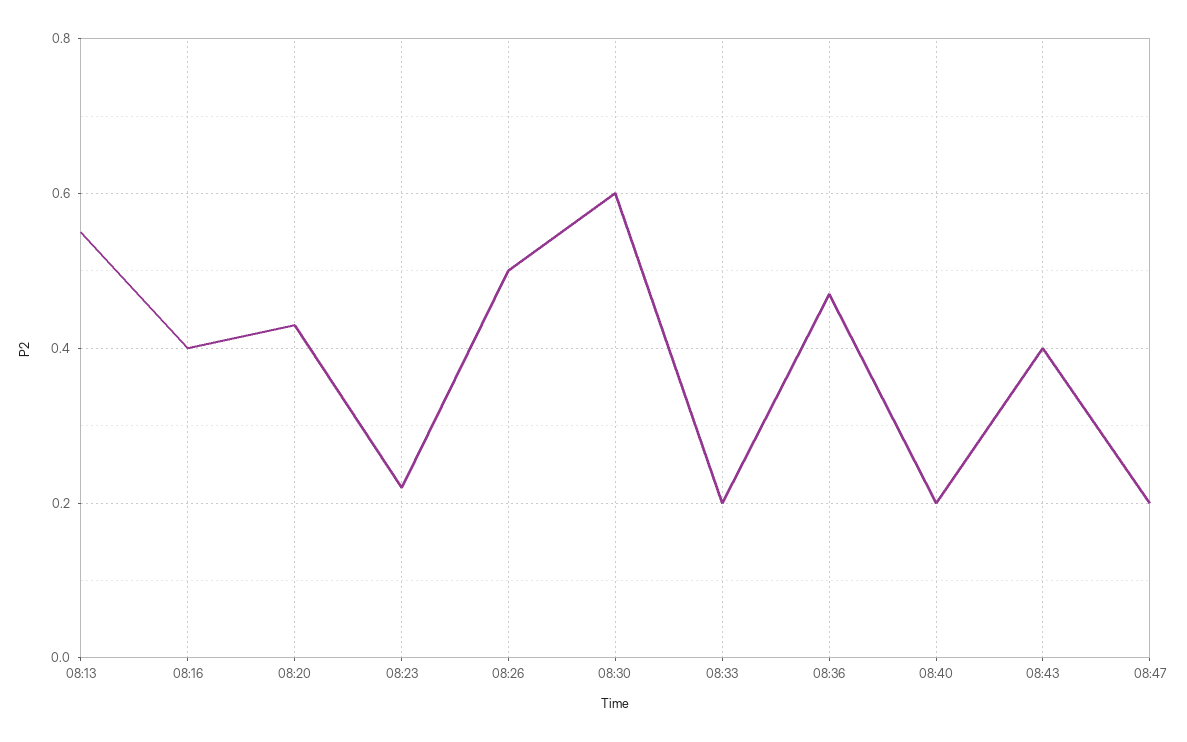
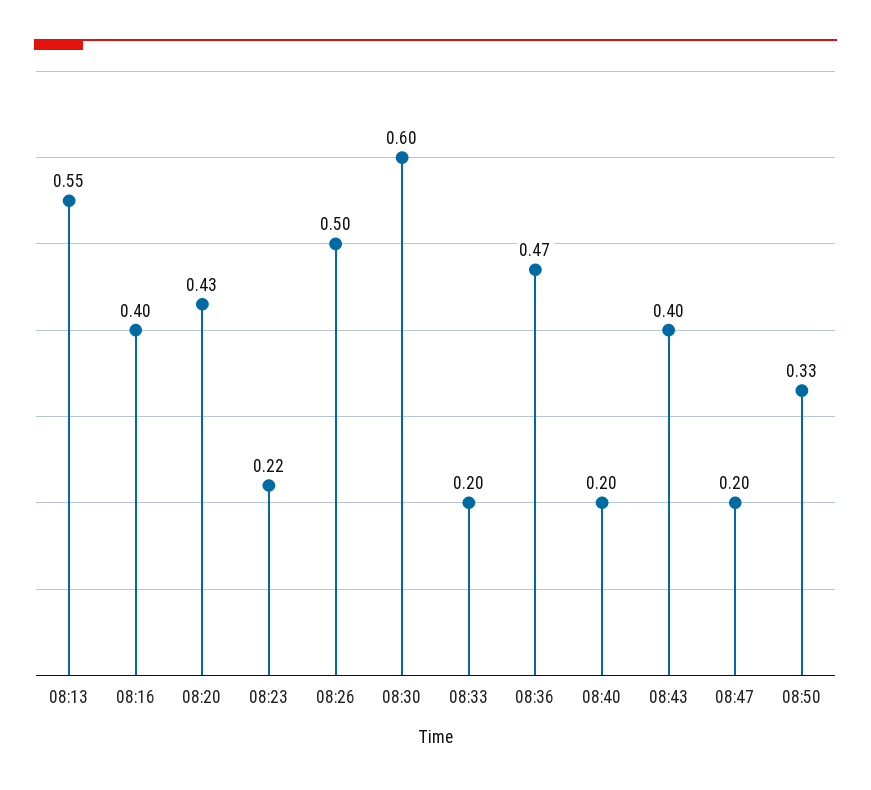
08:50: none -> 0.33

